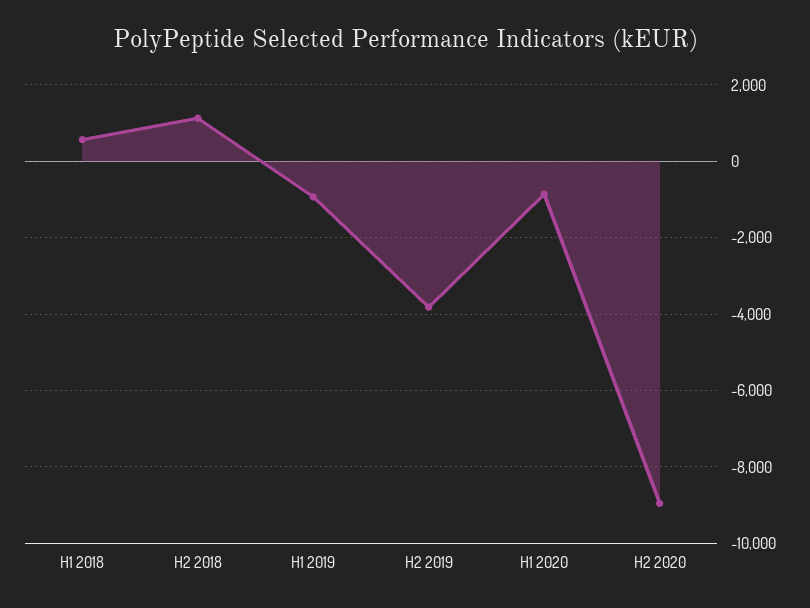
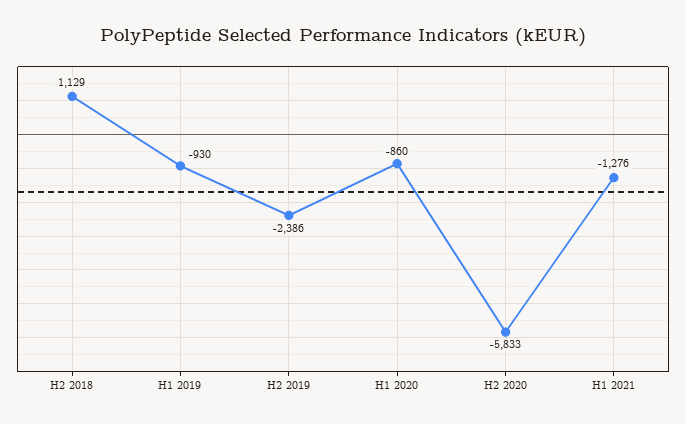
H1 2018: 600 -> none
H2 2019: -3800 -> -2386
H2 2020: -9000 -> -5833
H1 2021: none -> -1276

